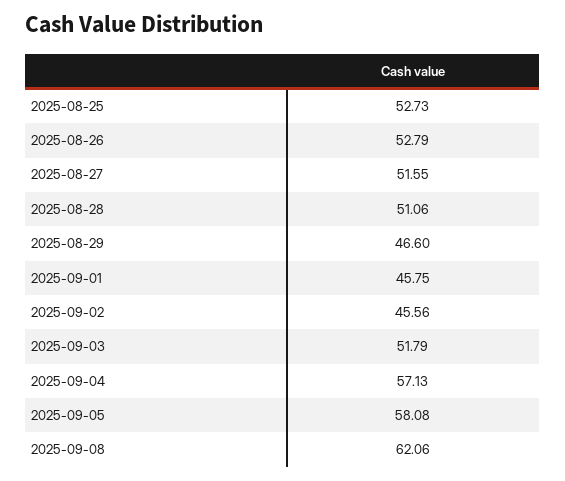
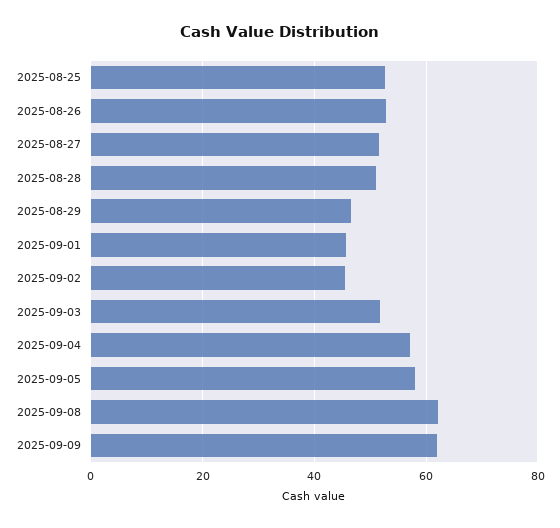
2025-09-09: none -> 62

